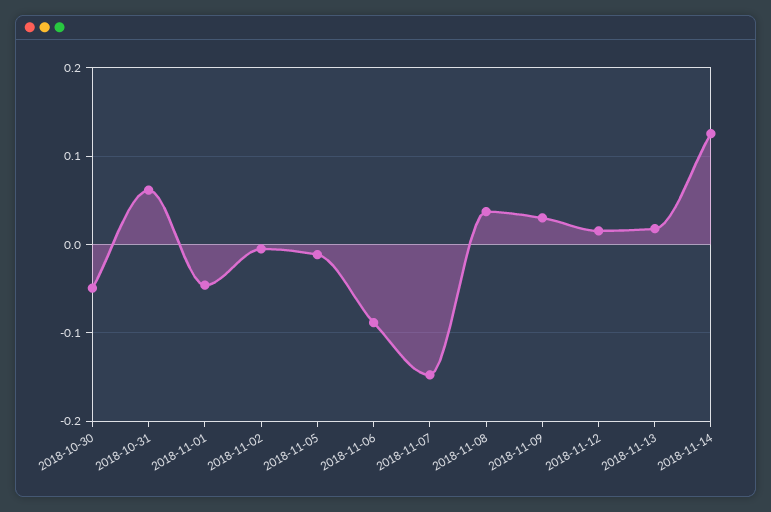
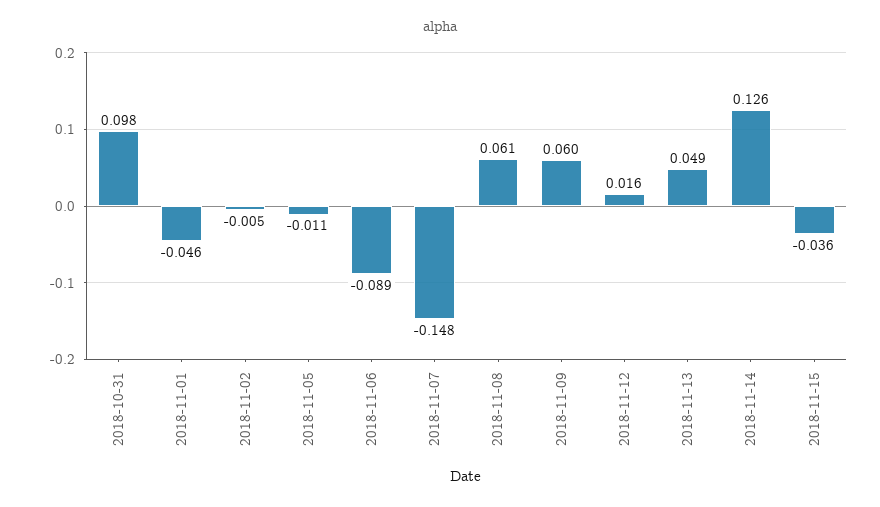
2018-10-30: -0.05 -> none
2018-10-31: 0.06 -> 0.098
2018-11-08: 0.04 -> 0.061
2018-11-09: 0.03 -> 0.06
2018-11-13: 0.02 -> 0.049
2018-11-15: none -> -0.036

